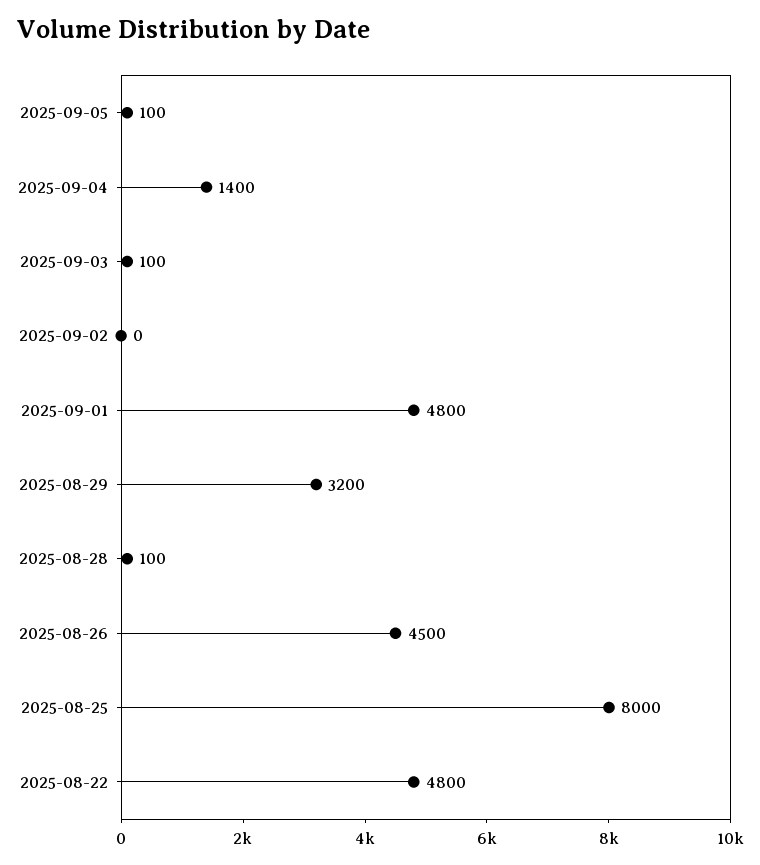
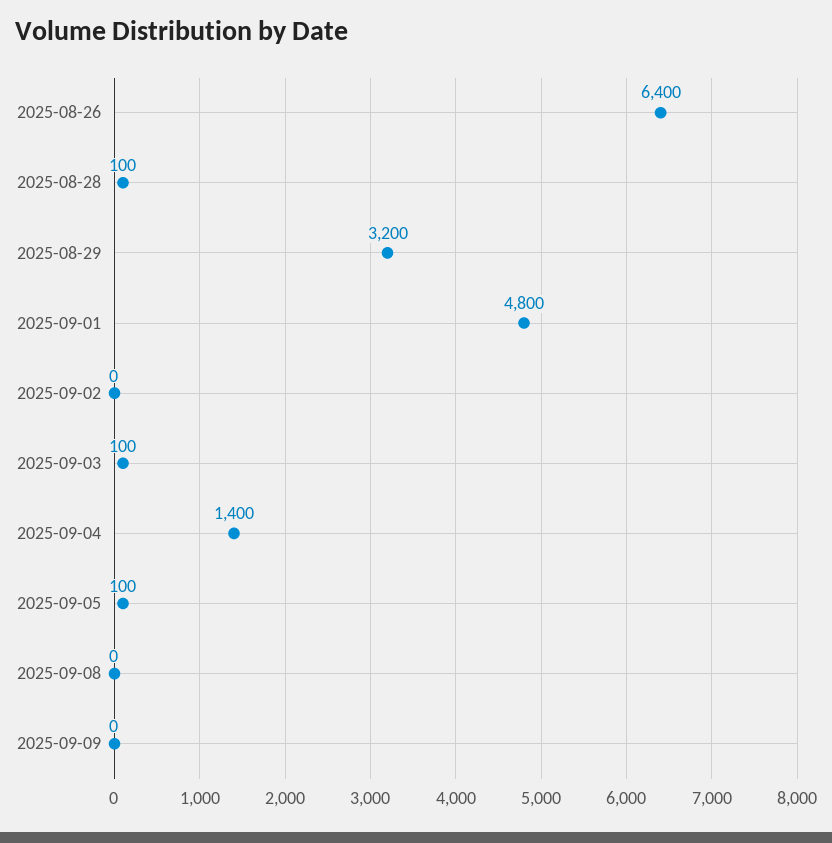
2025-08-26: 4500 -> 6400
2025-08-25: 8000 -> none
2025-08-22: 4800 -> none
2025-09-08: none -> 0
2025-09-09: none -> 0

